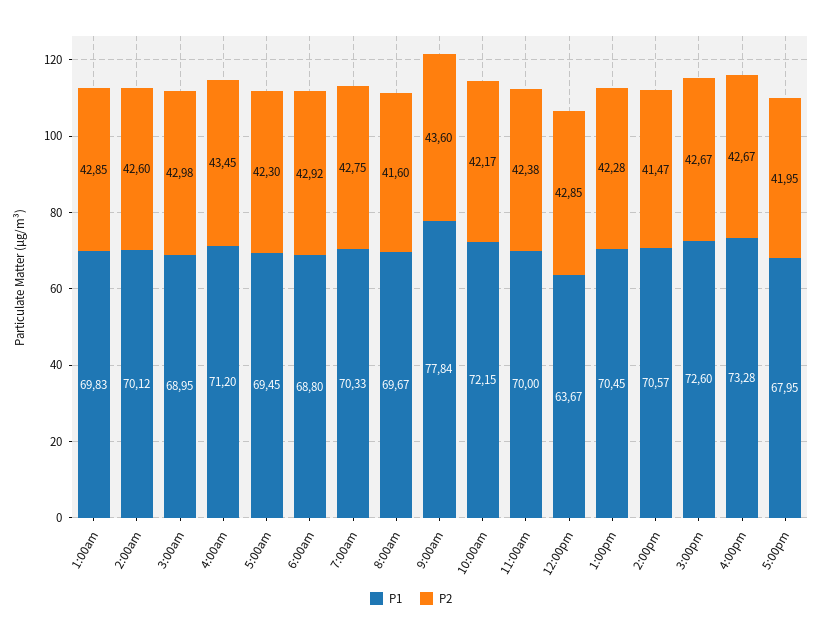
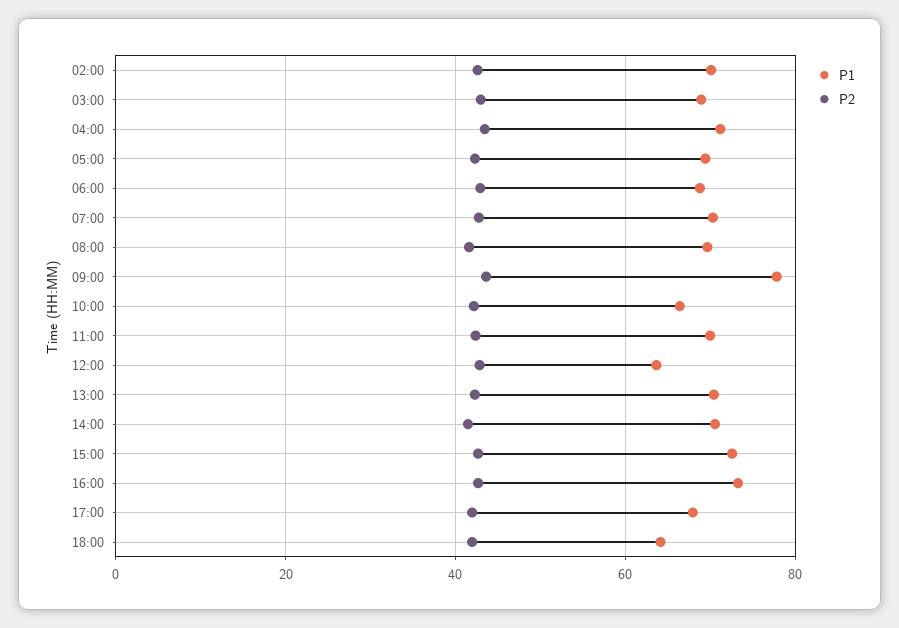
P1, 1:00am: 69.83 -> none
P2, 1:00am: 42.85 -> none
P1, 10:00am: 72.15 -> 66
P1, 18:00: none -> 64
P2, 18:00: none -> 42

